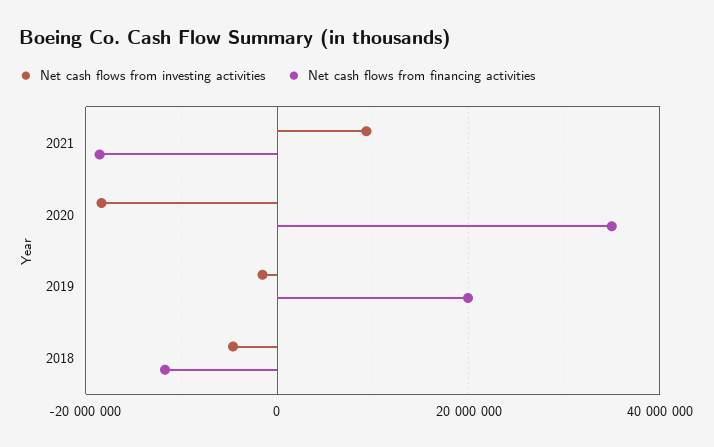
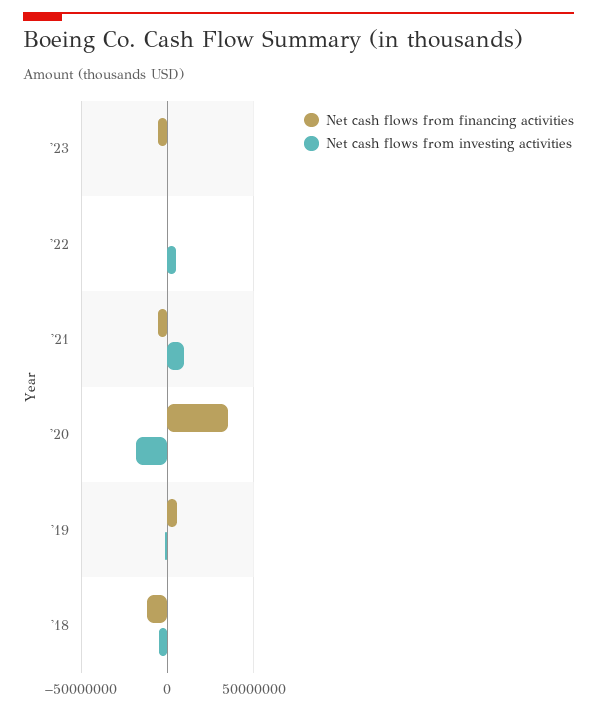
Net cash flows from financing activities, 2021: -18000000 -> -5000000
Net cash flows from financing activities, 2019: 20000000 -> 5000000
Net cash flows from financing activities, '23: none -> -5000000
Net cash flows from investing activities, '23: none -> 0
Net cash flows from financing activities, '22: none -> 0
Net cash flows from investing activities, '22: none -> 5000000

